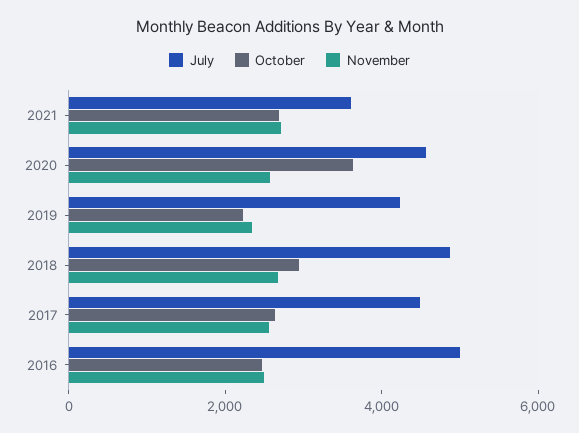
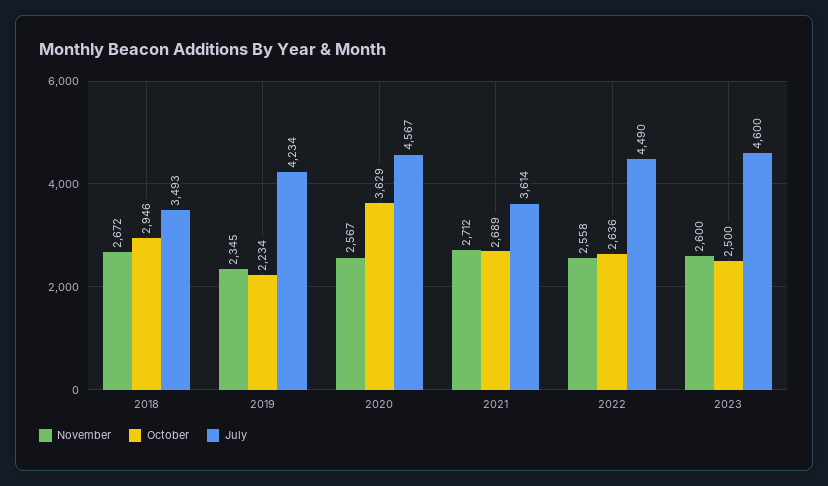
July, 2018: 5000 -> 3493
July, 2017: 4500 -> none
October, 2017: 2500 -> none
November, 2017: 2500 -> none
July, 2016: 5000 -> none
October, 2016: 2500 -> none
November, 2016: 2500 -> none
November, 2022: none -> 2558
October, 2022: none -> 2636
July, 2022: none -> 4490
November, 2023: none -> 2600
October, 2023: none -> 2500
July, 2023: none -> 4600

